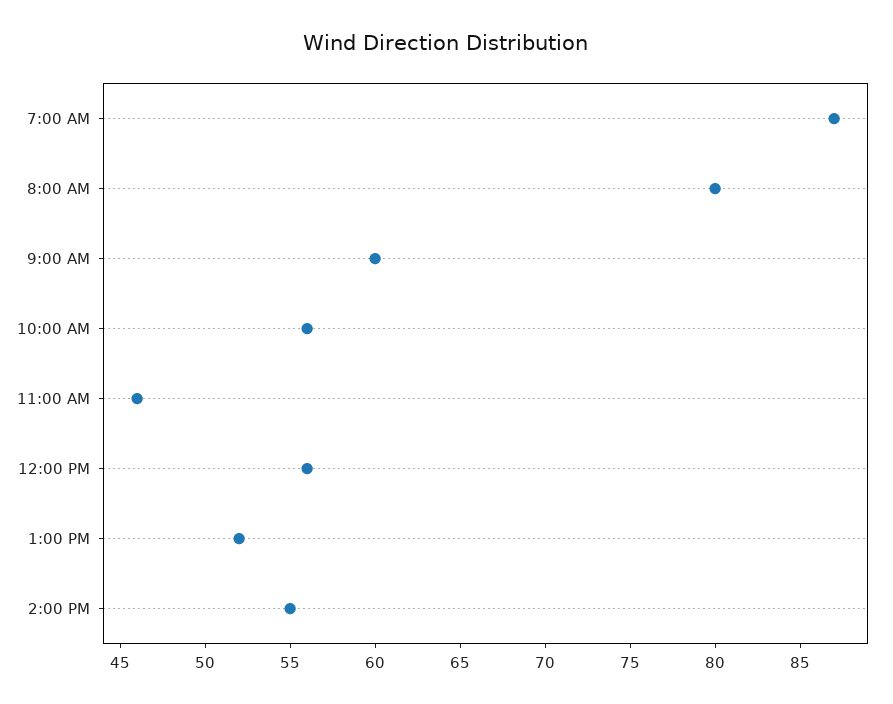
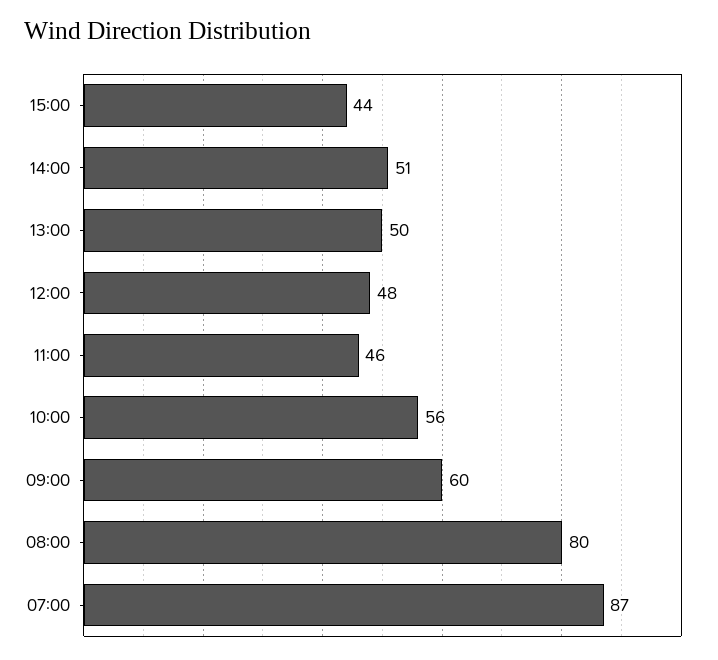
12:00 PM: 56 -> 48
1:00 PM: 52 -> 50
2:00 PM: 55 -> 51
15:00: none -> 44

